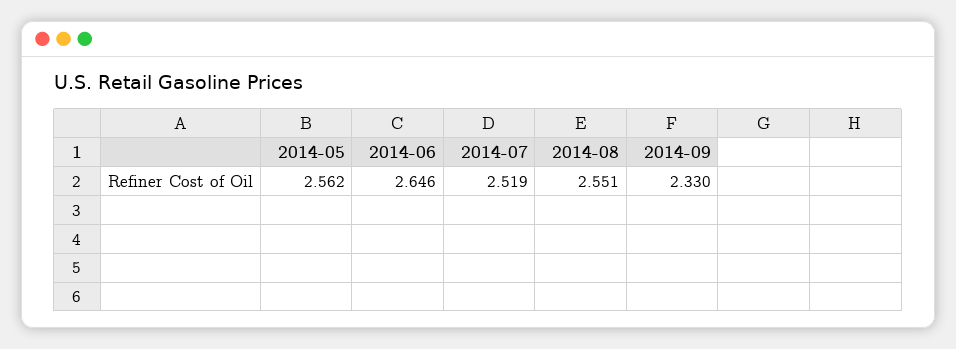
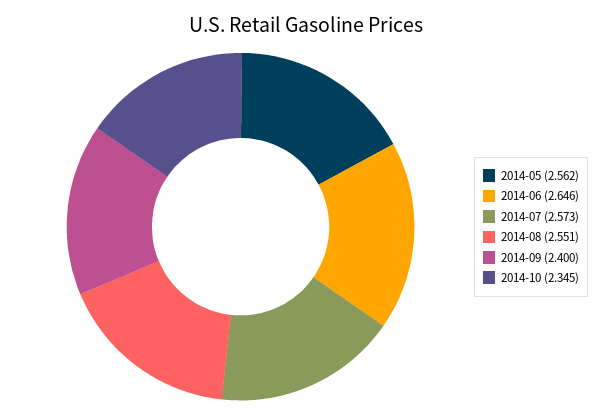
2014-07: 2.519 -> 2.573
2014-09: 2.33 -> 2.4
2014-10: none -> 2.345

